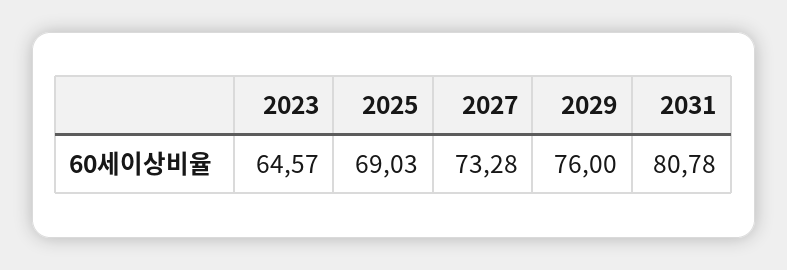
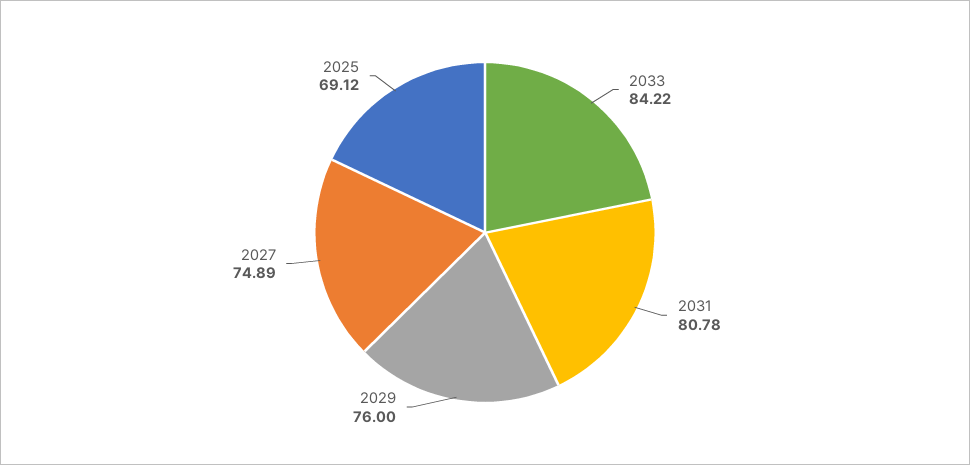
2023: 64.57 -> none
2025: 69.03 -> 69.12
2027: 73.28 -> 74.89
2033: none -> 84.22

